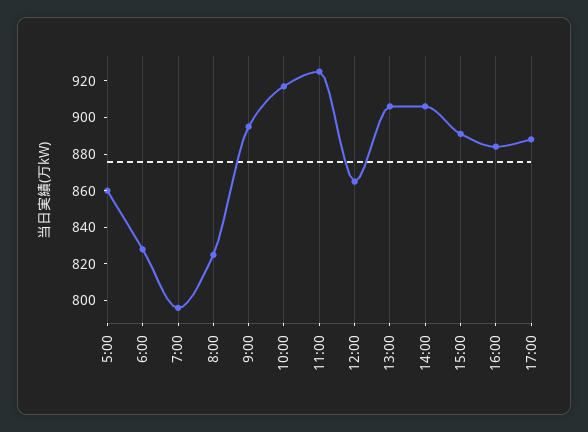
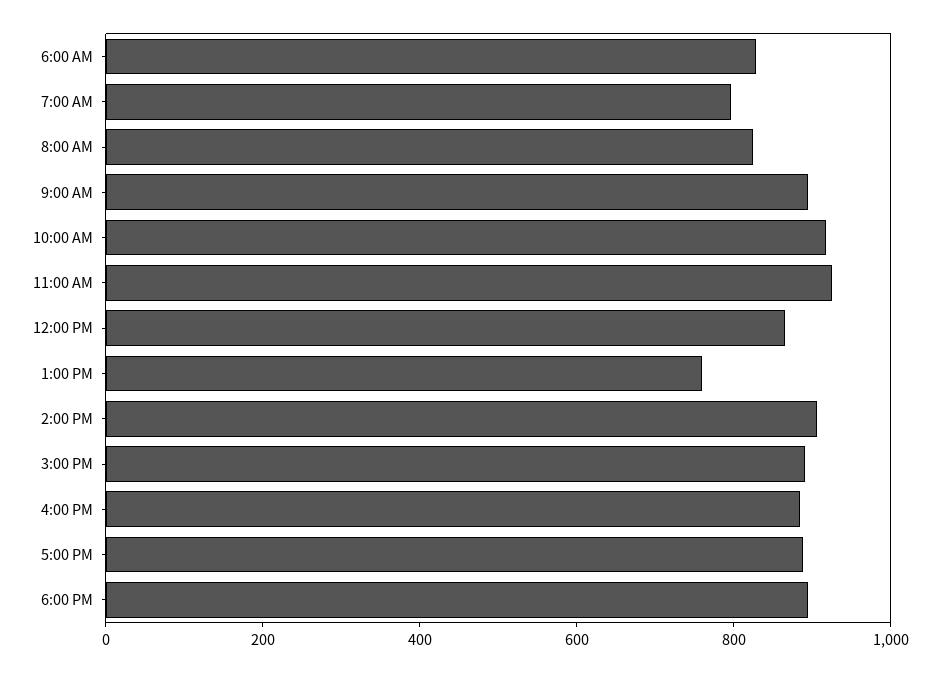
5:00: 860 -> none
13:00: 905 -> 750
6:00 PM: none -> 900

